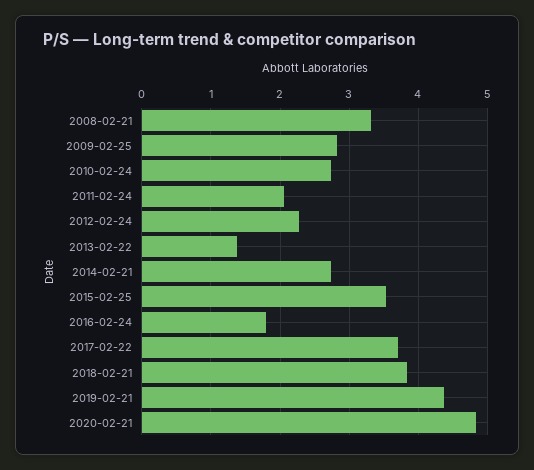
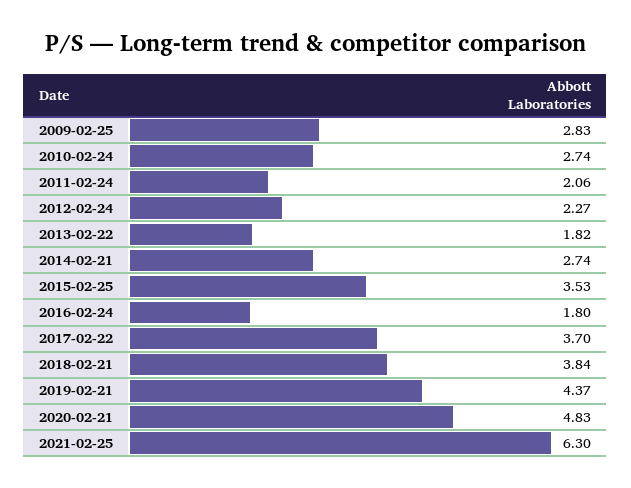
2008-02-21: 3.3 -> none
2013-02-22: 1.4 -> 1.82
2021-02-25: none -> 6.3

